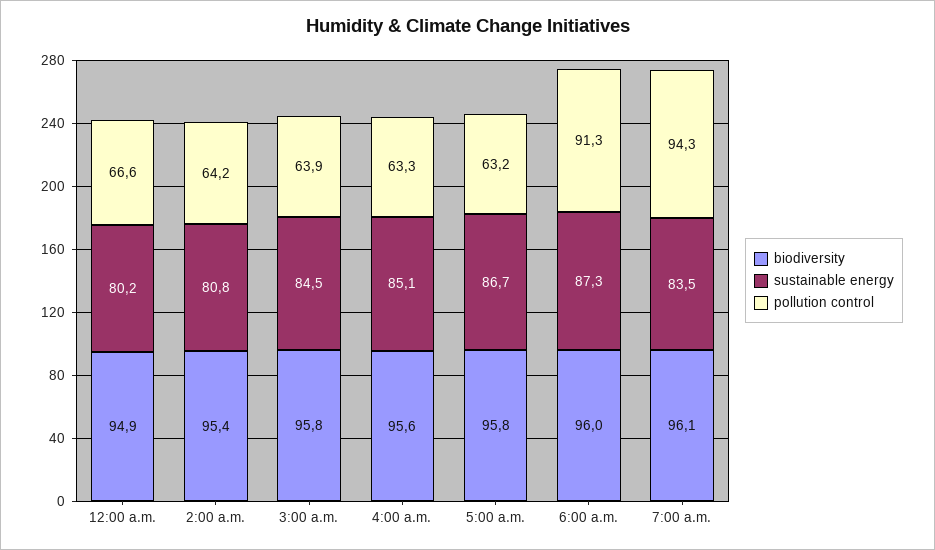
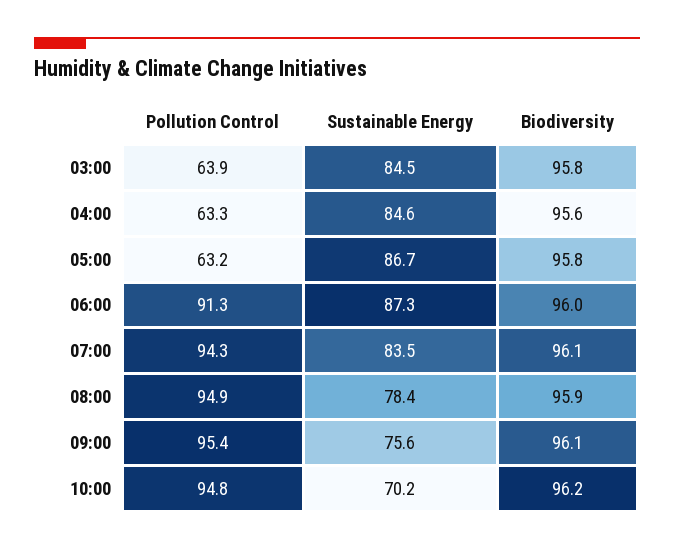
biodiversity, 12:00 a.m.: 94.9 -> none
sustainable energy, 12:00 a.m.: 80.2 -> none
pollution control, 12:00 a.m.: 66.6 -> none
biodiversity, 2:00 a.m.: 95.4 -> none
sustainable energy, 2:00 a.m.: 80.8 -> none
pollution control, 2:00 a.m.: 64.2 -> none
sustainable energy, 4:00 a.m.: 85.1 -> 84.6
pollution control, 08:00: none -> 94.9
sustainable energy, 08:00: none -> 78.4
biodiversity, 08:00: none -> 95.9
pollution control, 09:00: none -> 95.4
sustainable energy, 09:00: none -> 75.6
biodiversity, 09:00: none -> 96.1
pollution control, 10:00: none -> 94.8
sustainable energy, 10:00: none -> 70.2
biodiversity, 10:00: none -> 96.2

